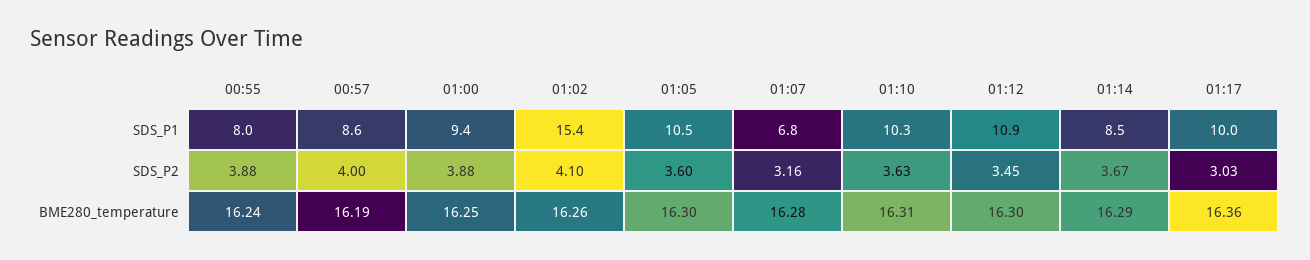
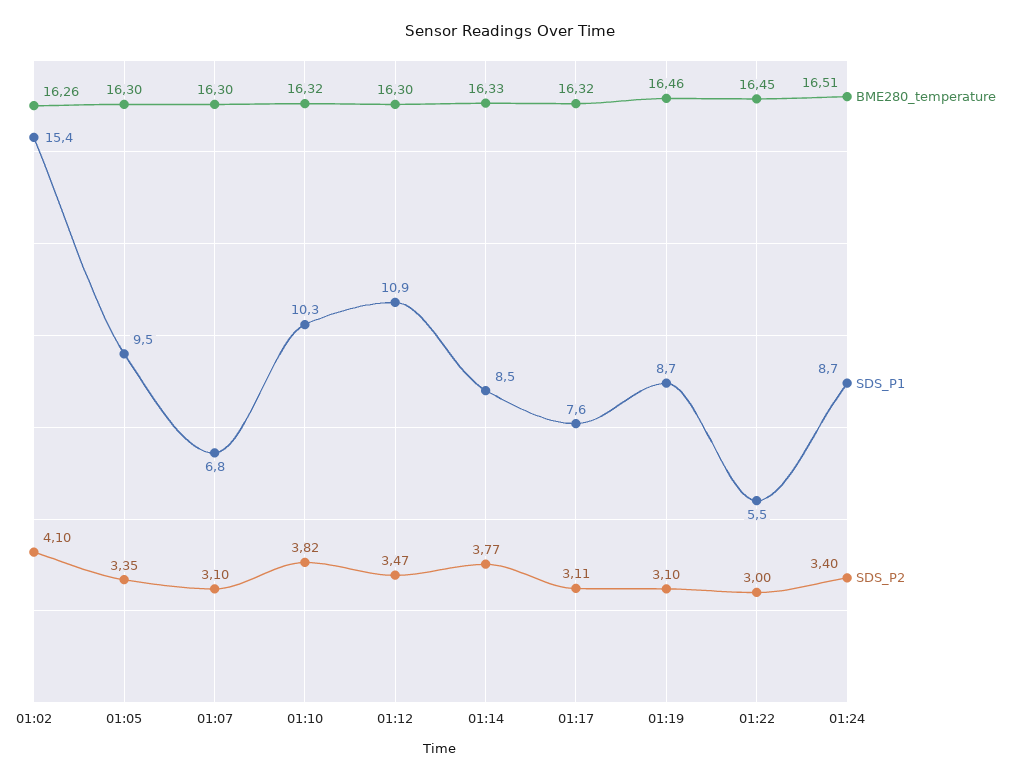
SDS_P1, 00:55: 8 -> none
SDS_P1, 00:57: 8.6 -> none
SDS_P1, 01:00: 9.4 -> none
SDS_P1, 01:05: 10.5 -> 9.5
SDS_P1, 01:17: 10 -> 7.6
SDS_P2, 00:55: 3.88 -> none
SDS_P2, 00:57: 4 -> none
SDS_P2, 01:00: 3.88 -> none
SDS_P2, 01:05: 3.6 -> 3.35
SDS_P2, 01:07: 3.16 -> 3.1
SDS_P2, 01:10: 3.63 -> 3.82
SDS_P2, 01:12: 3.45 -> 3.47
SDS_P2, 01:14: 3.67 -> 3.77
SDS_P2, 01:17: 3.03 -> 3.11
BME280_temperature, 00:55: 16.24 -> none
BME280_temperature, 00:57: 16.19 -> none
BME280_temperature, 01:00: 16.25 -> none
BME280_temperature, 01:07: 16.28 -> 16.3
BME280_temperature, 01:10: 16.31 -> 16.32
BME280_temperature, 01:14: 16.29 -> 16.33
BME280_temperature, 01:17: 16.36 -> 16.32
BME280_temperature, 01:19: none -> 16.46
SDS_P1, 01:19: none -> 8.7
SDS_P2, 01:19: none -> 3.1
BME280_temperature, 01:22: none -> 16.45
SDS_P1, 01:22: none -> 5.5
SDS_P2, 01:22: none -> 3
BME280_temperature, 01:24: none -> 16.51
SDS_P1, 01:24: none -> 8.7
SDS_P2, 01:24: none -> 3.4

